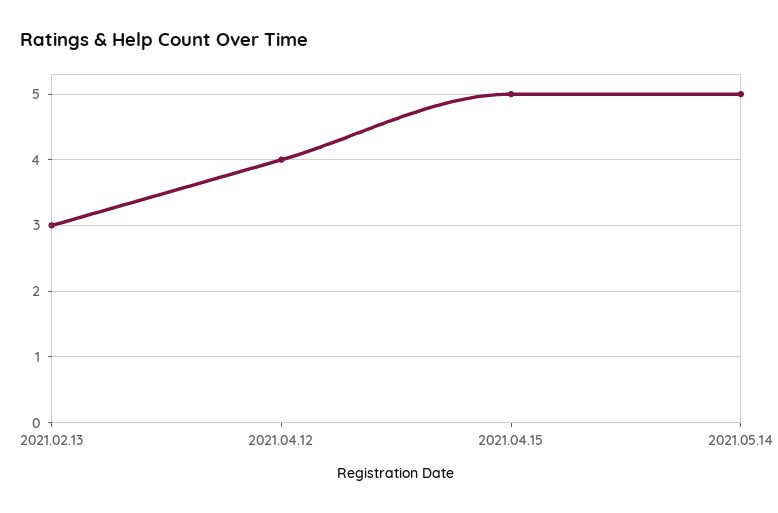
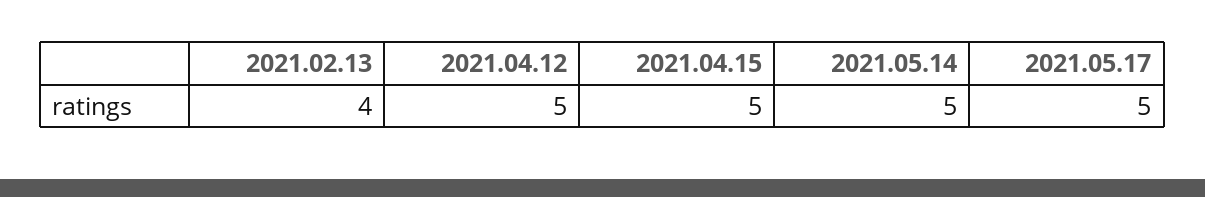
2021.02.13: 3 -> 4
2021.04.12: 4 -> 5
2021.05.17: none -> 5

